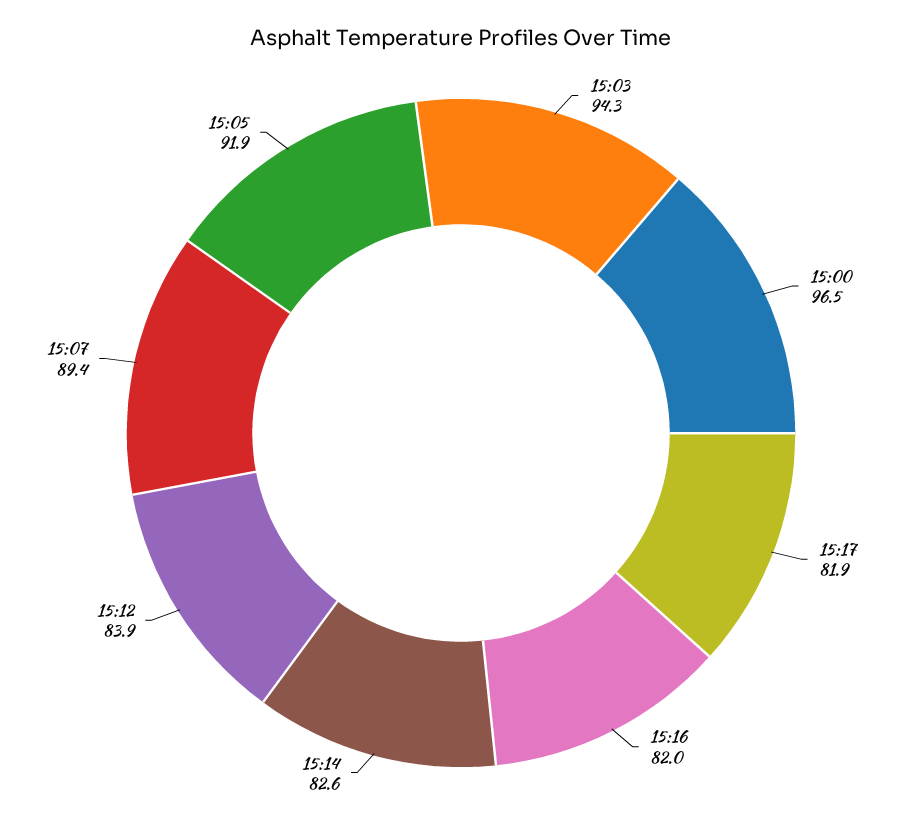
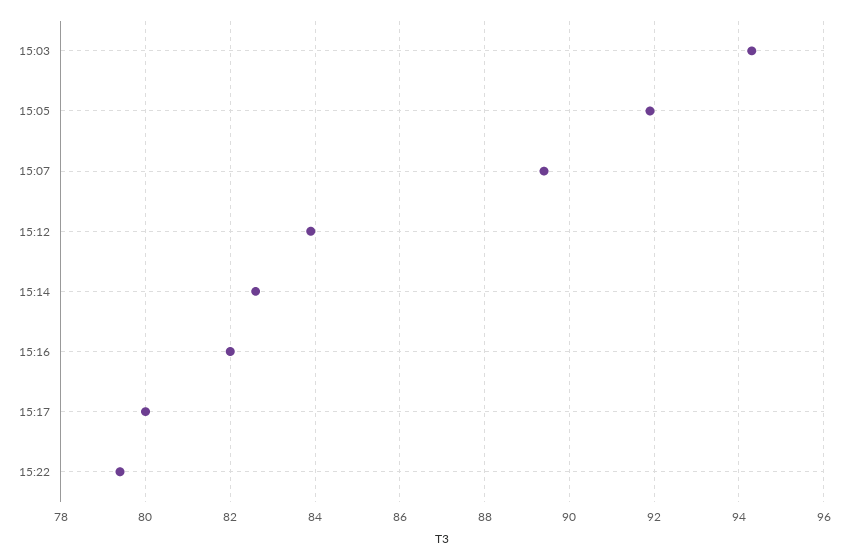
15:00: 96.5 -> none
15:17: 81.9 -> 80
15:22: none -> 79.5

